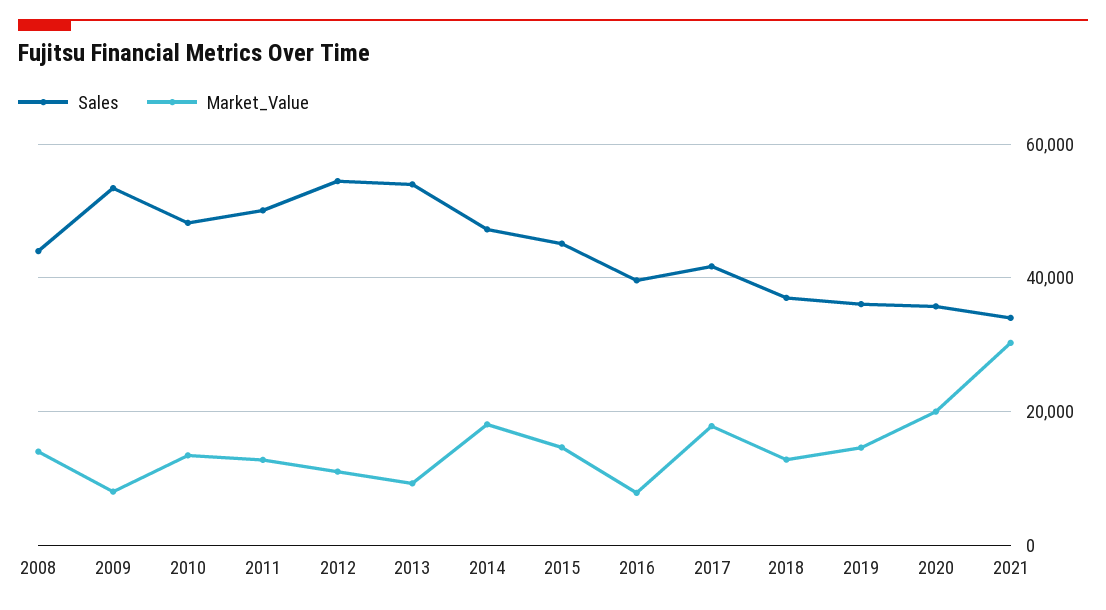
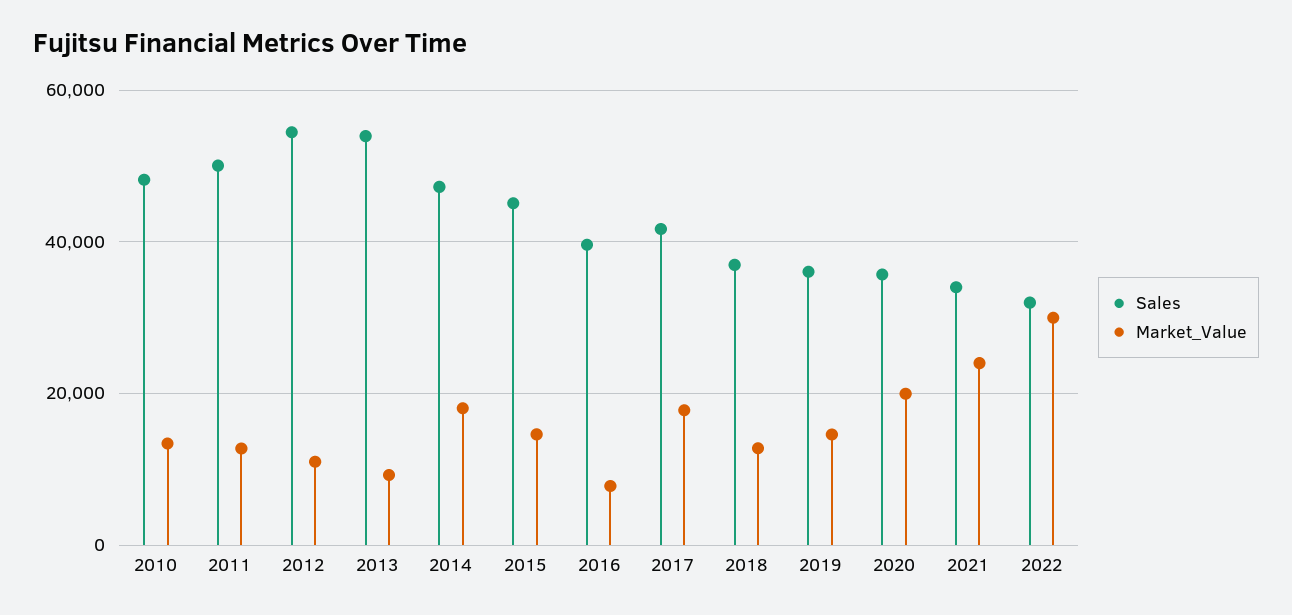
Sales, 2008: 44000 -> none
Market_Value, 2008: 14000 -> none
Sales, 2009: 54000 -> none
Market_Value, 2009: 8000 -> none
Market_Value, 2021: 30000 -> 24000
Sales, 2022: none -> 32000
Market_Value, 2022: none -> 30000

